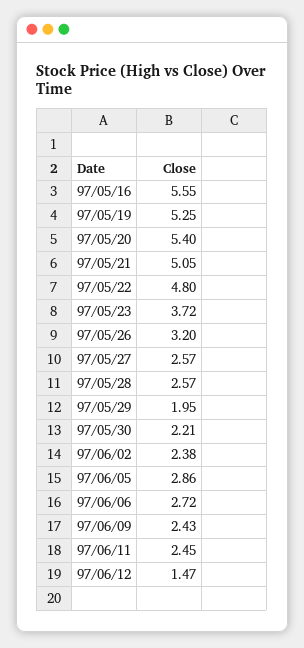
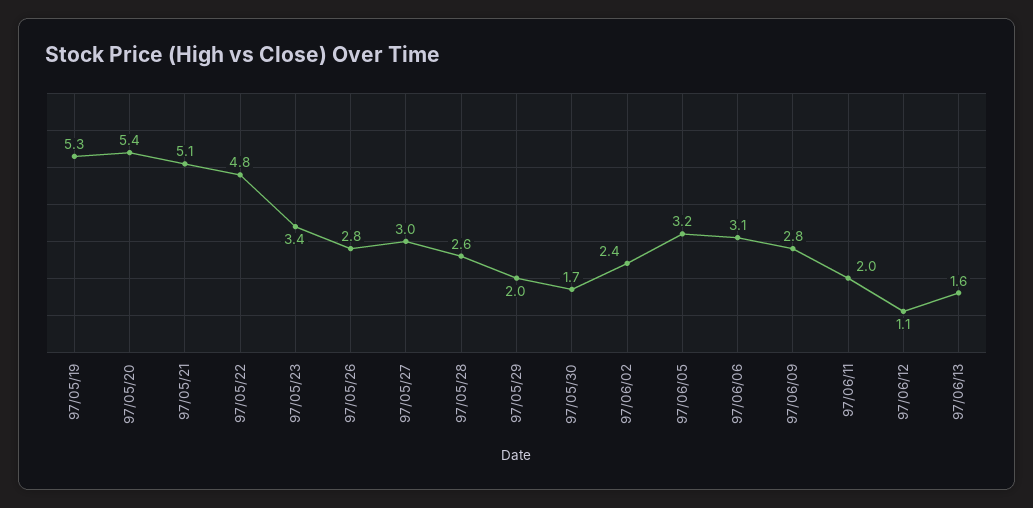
97/05/16: 5.55 -> none
97/05/23: 3.72 -> 3.4
97/05/26: 3.2 -> 2.8
97/05/27: 2.57 -> 3
97/05/30: 2.21 -> 1.7
97/06/05: 2.86 -> 3.2
97/06/06: 2.72 -> 3.1
97/06/09: 2.43 -> 2.8
97/06/11: 2.45 -> 2
97/06/12: 1.47 -> 1.1
97/06/13: none -> 1.6

